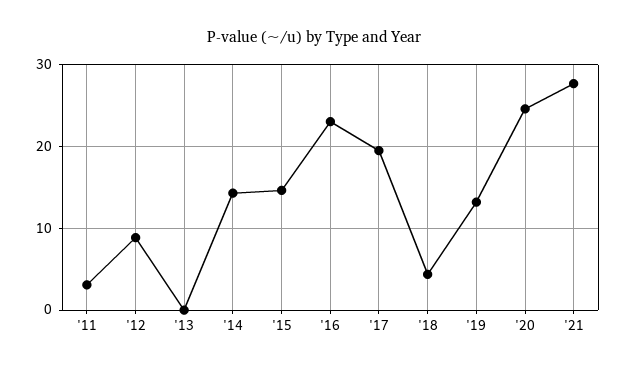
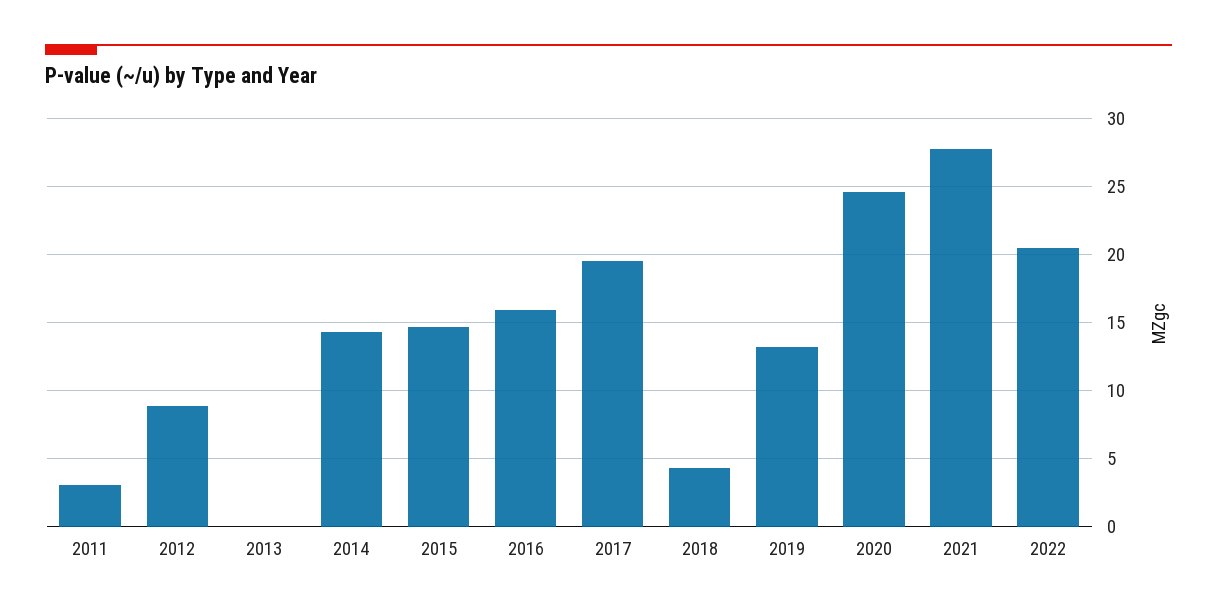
'16: 23 -> 16
2022: none -> 20.5

